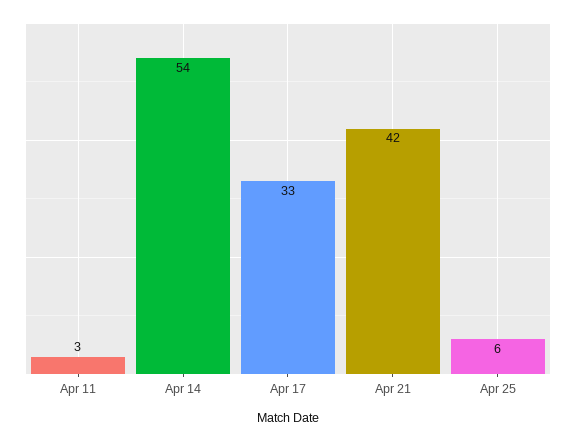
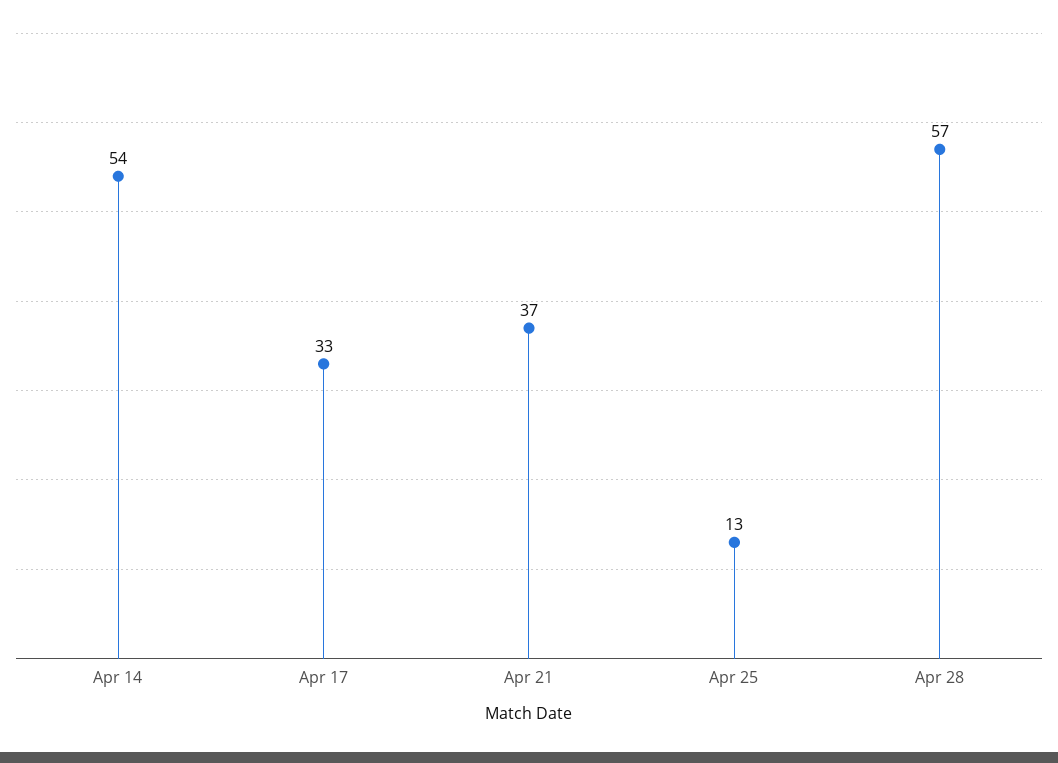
Apr 11: 3 -> none
Apr 21: 42 -> 37
Apr 25: 6 -> 13
Apr 28: none -> 57

